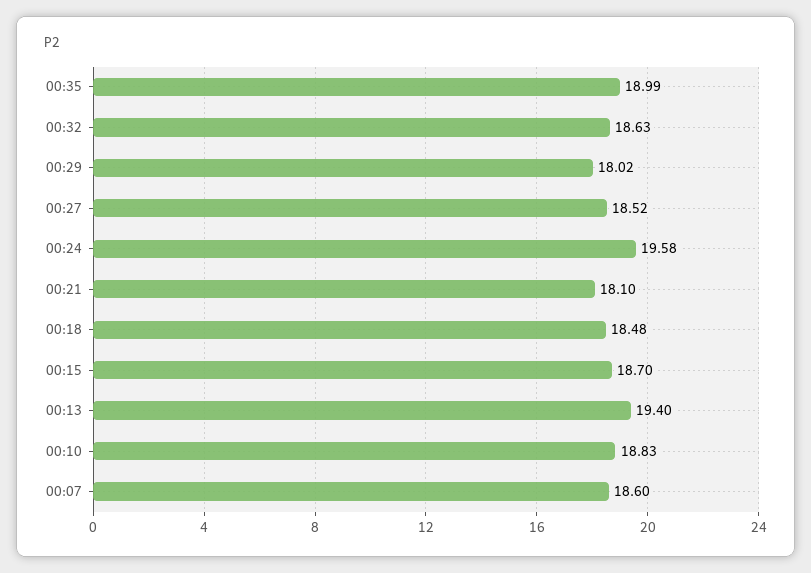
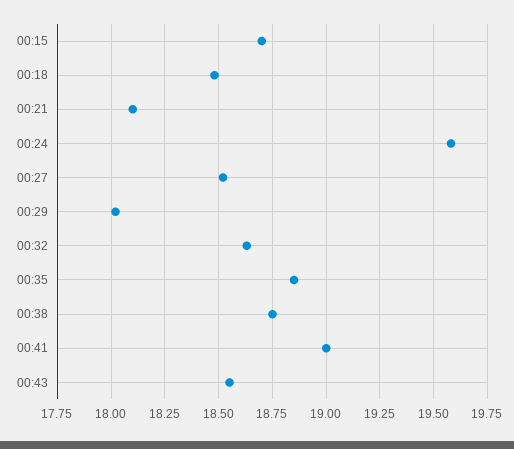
00:35: 18.99 -> 18.85
00:13: 19.4 -> none
00:10: 18.83 -> none
00:07: 18.6 -> none
00:38: none -> 18.75
00:41: none -> 19
00:43: none -> 18.55

